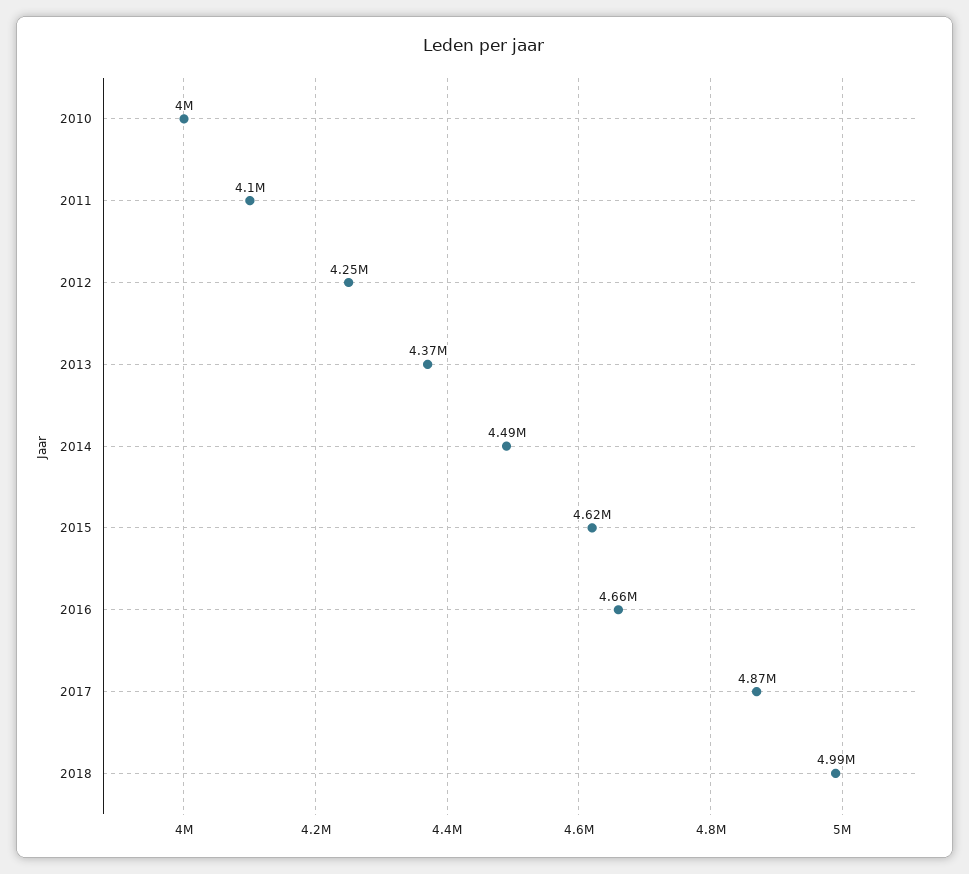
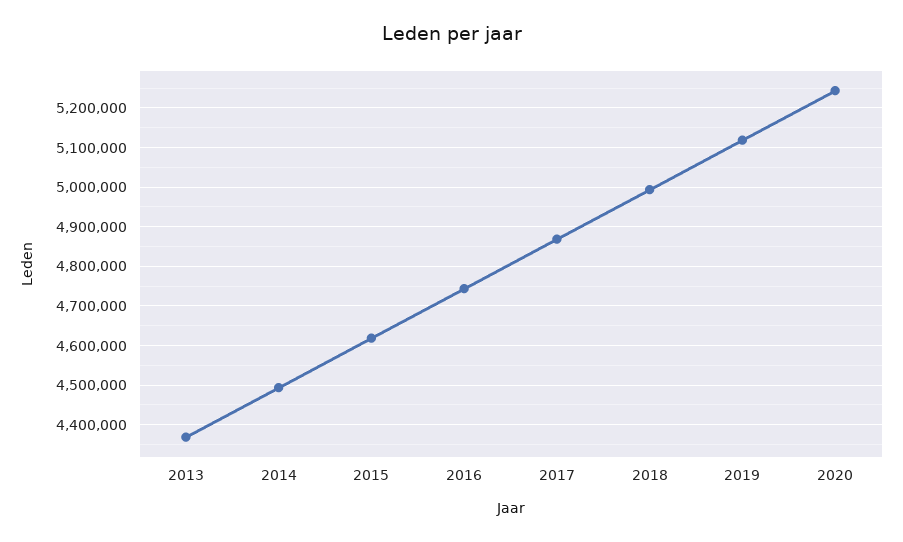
2010: 4000000 -> none
2011: 4100000 -> none
2012: 4250000 -> none
2016: 4660000 -> 4740000
2019: none -> 5120000
2020: none -> 5240000

